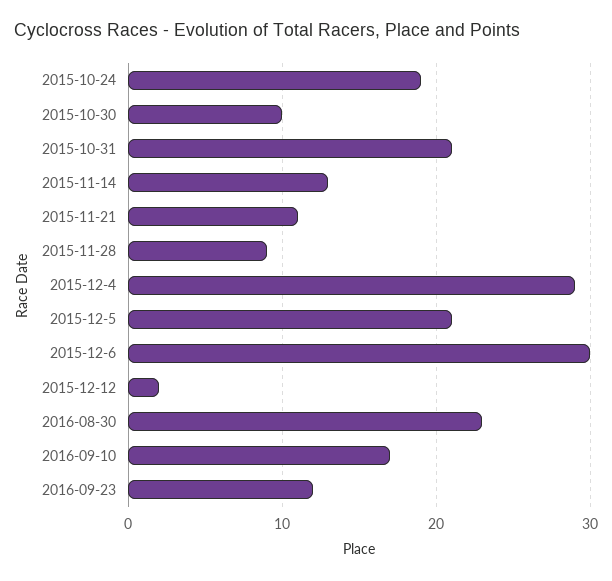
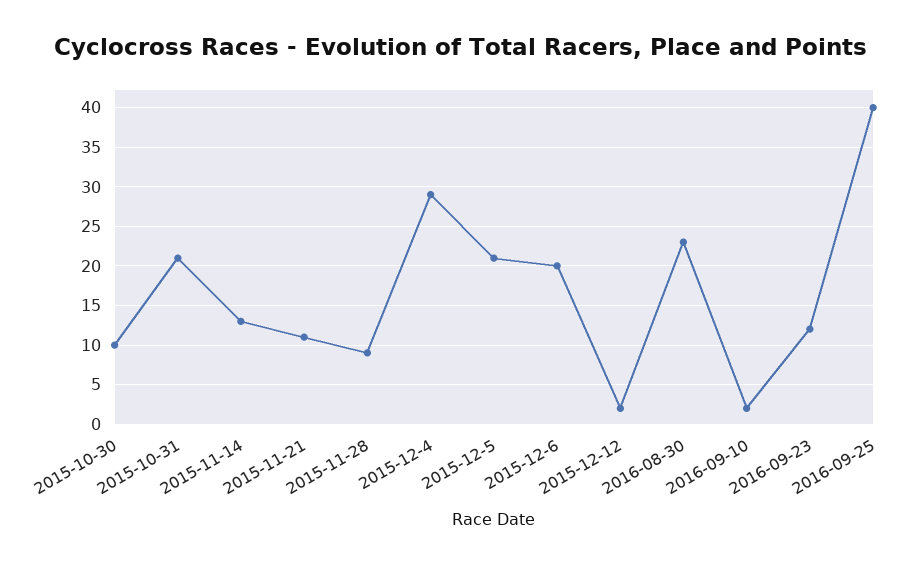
2015-10-24: 19 -> none
2015-12-6: 30 -> 20
2016-09-10: 17 -> 2
2016-09-25: none -> 40

